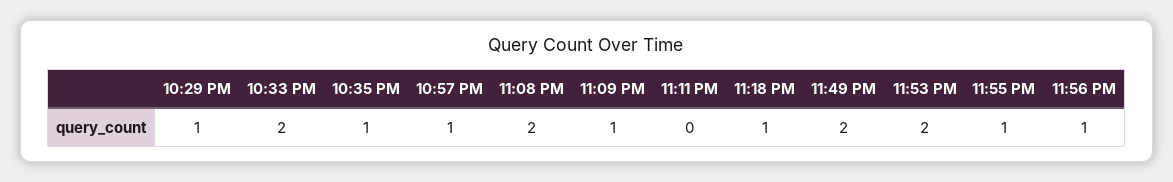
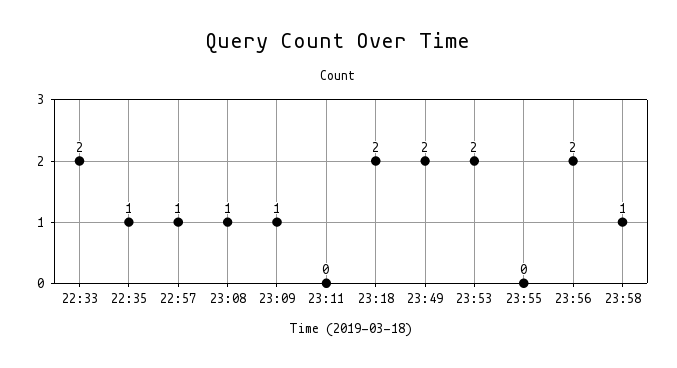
10:29 PM: 1 -> none
11:08 PM: 2 -> 1
11:18 PM: 1 -> 2
11:55 PM: 1 -> 0
11:56 PM: 1 -> 2
23:58: none -> 1

